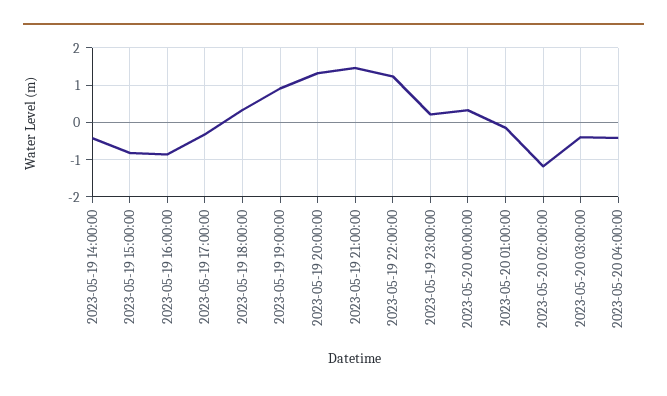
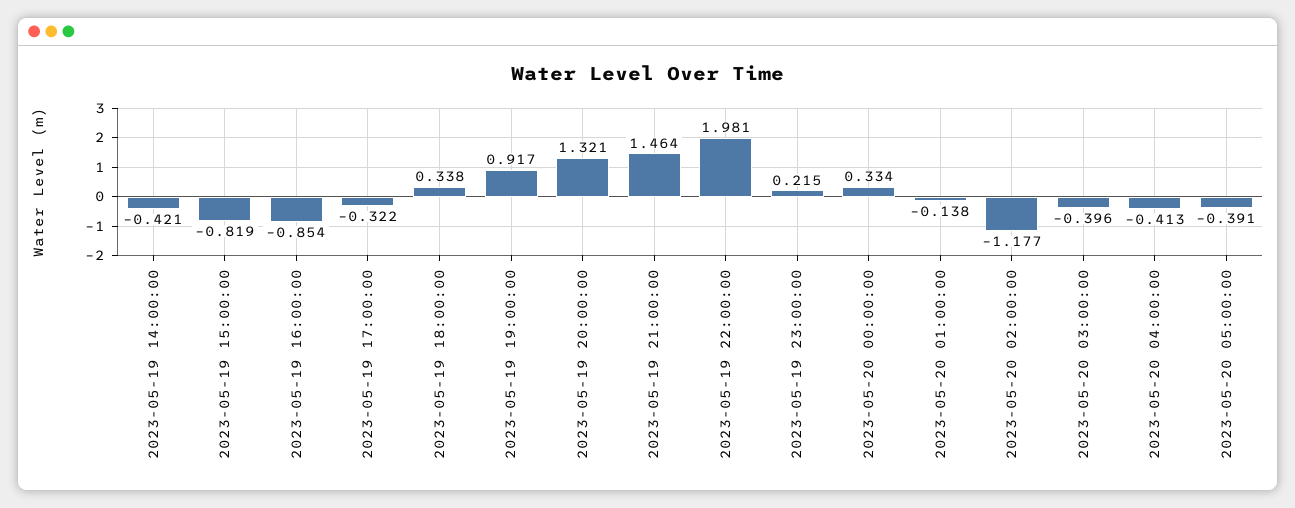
2023-05-19 22:00:00: 1.2 -> 1.981
2023-05-20 05:00:00: none -> -0.391

